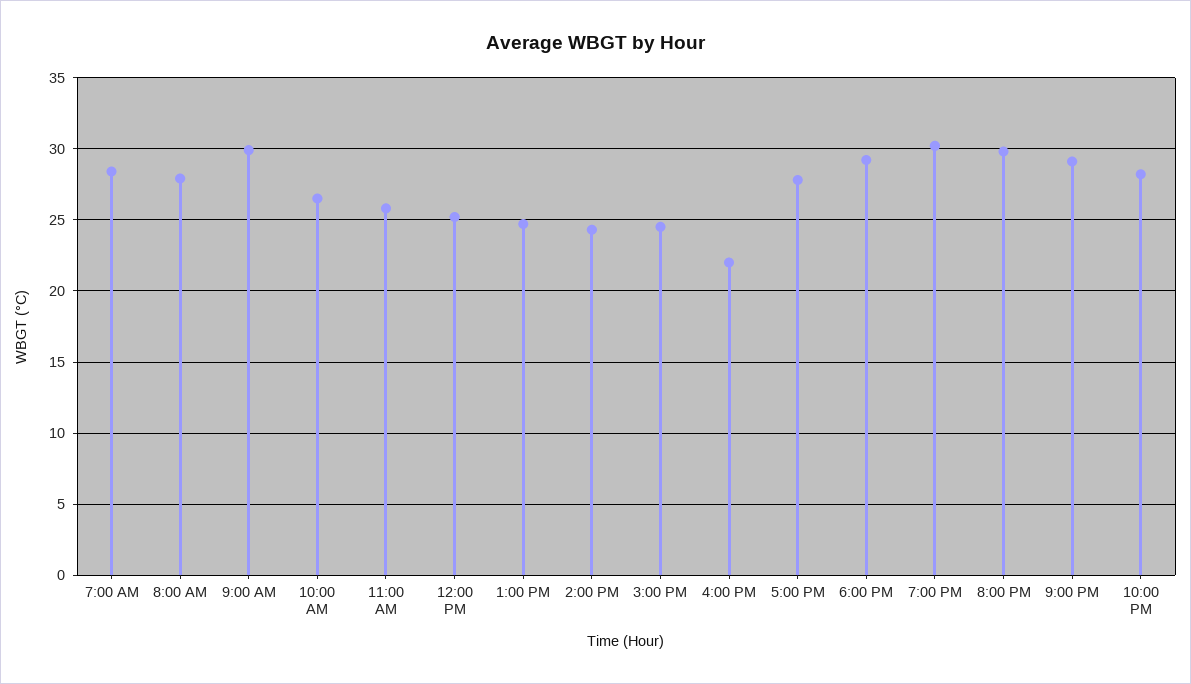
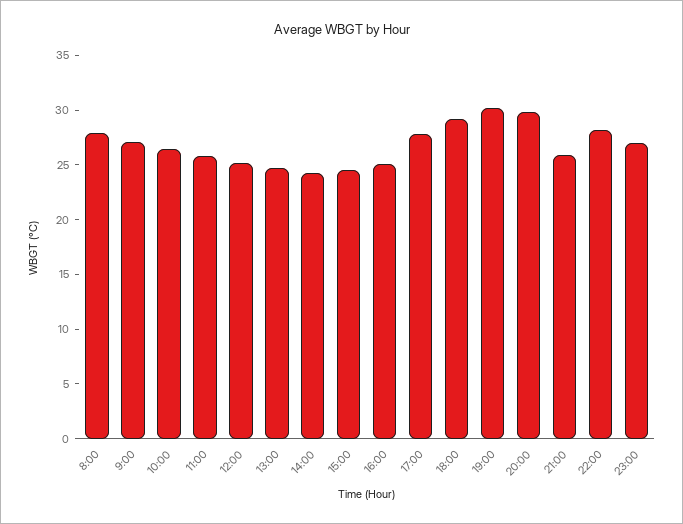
7:00 AM: 28.5 -> none
9:00 AM: 30 -> 27
4:00 PM: 22 -> 25
9:00 PM: 29 -> 26
23:00: none -> 27

